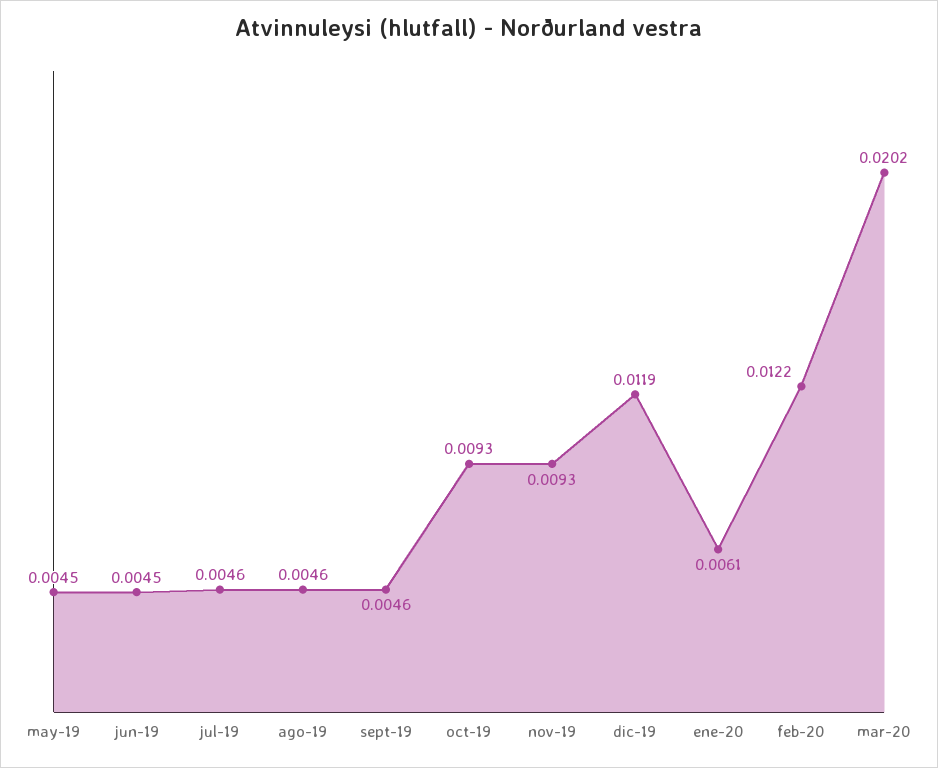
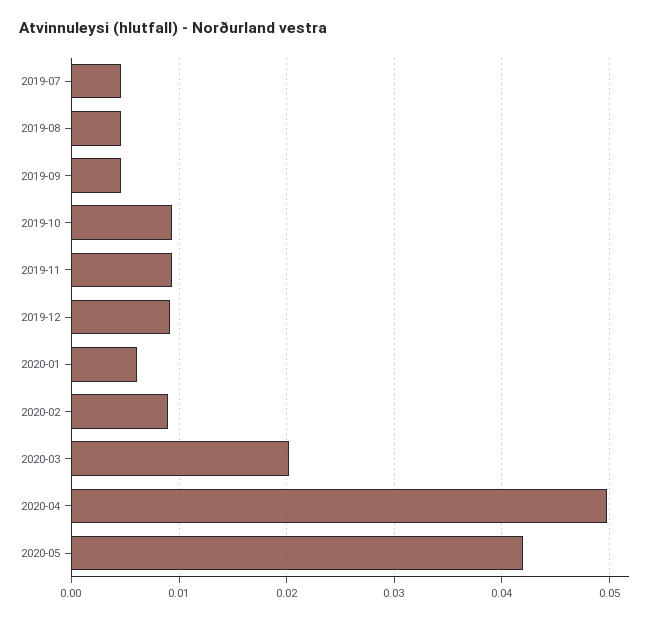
may-19: 0.0045 -> none
jun-19: 0.0045 -> none
dic-19: 0.0119 -> 0.009
feb-20: 0.0122 -> 0.009
2020-04: none -> 0.05
2020-05: none -> 0.042

